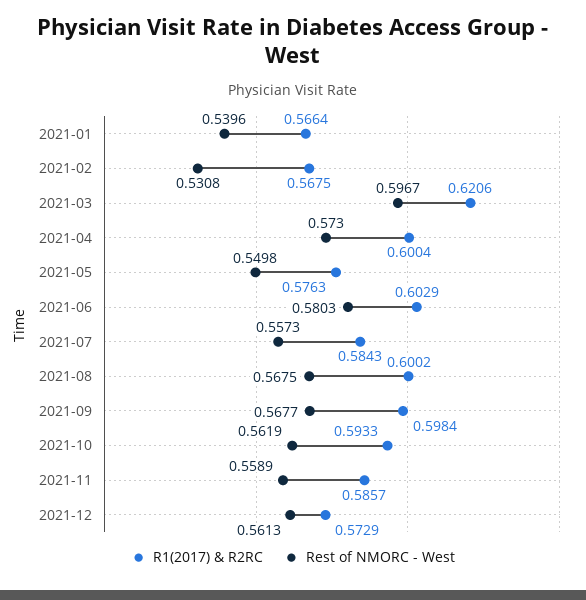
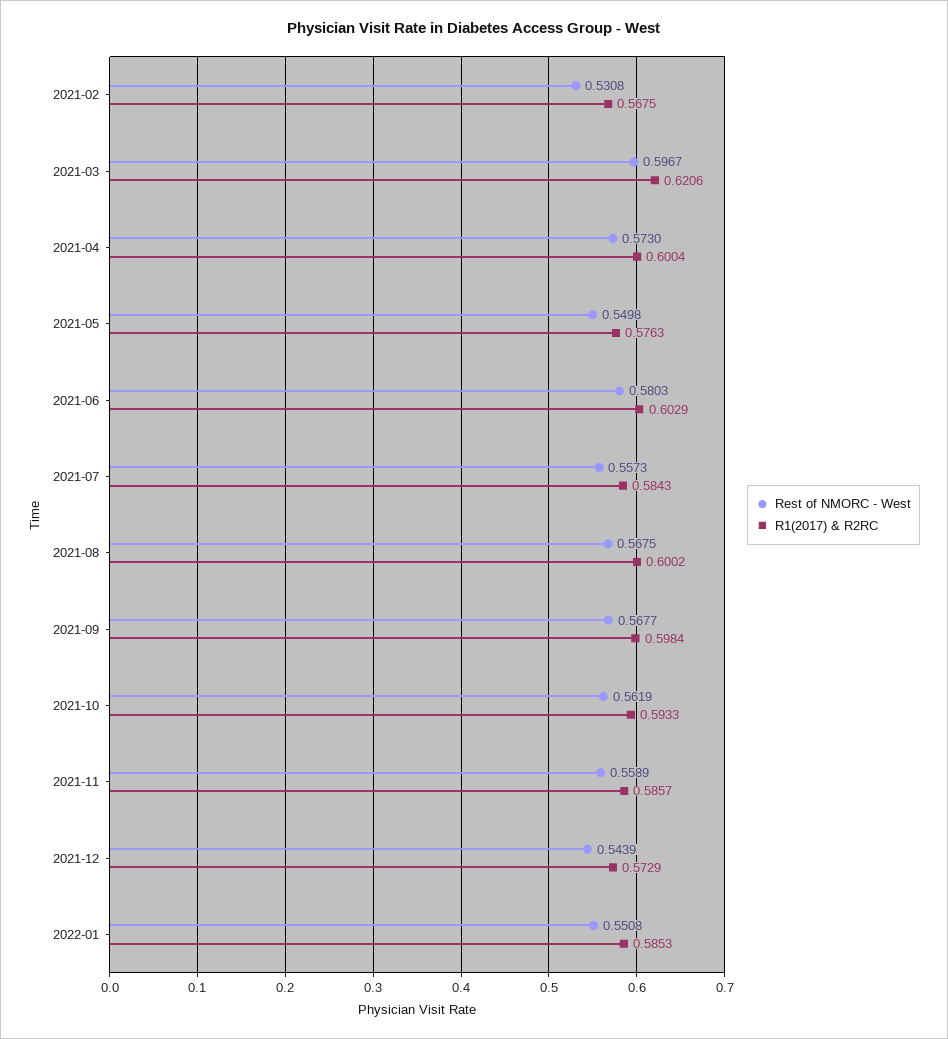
R1(2017) & R2RC, 2021-01: 0.5664 -> none
Rest of NMORC - West, 2021-01: 0.5396 -> none
Rest of NMORC - West, 2021-12: 0.5613 -> 0.5439
Rest of NMORC - West, 2022-01: none -> 0.5508
R1(2017) & R2RC, 2022-01: none -> 0.5853

